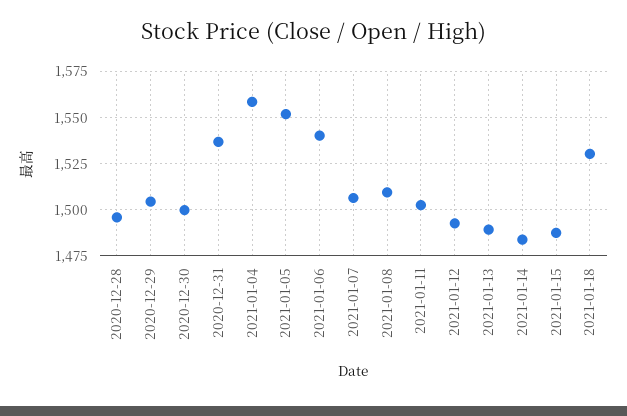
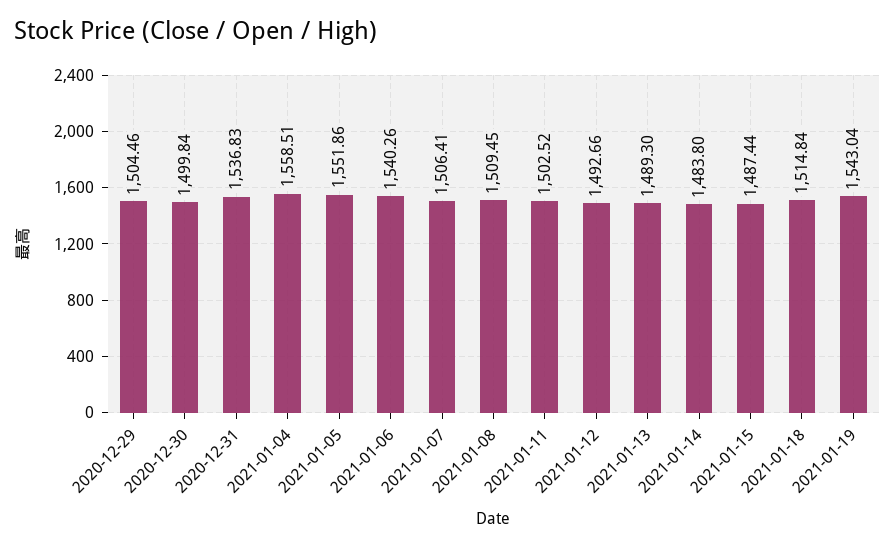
2020-12-28: 1495 -> none
2021-01-18: 1530 -> 1514.84
2021-01-19: none -> 1543.04

